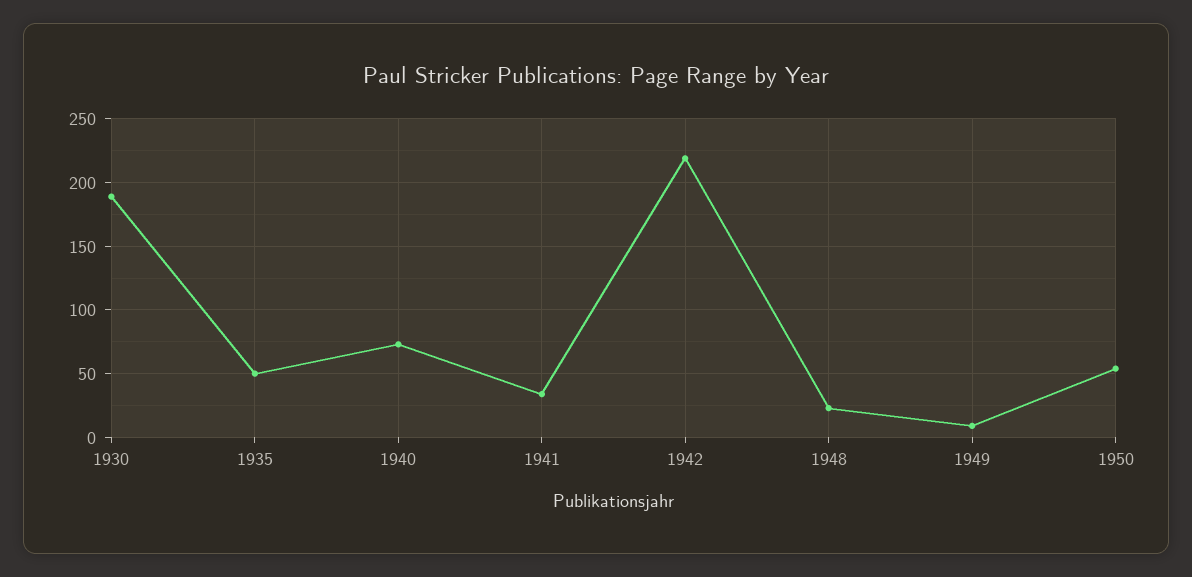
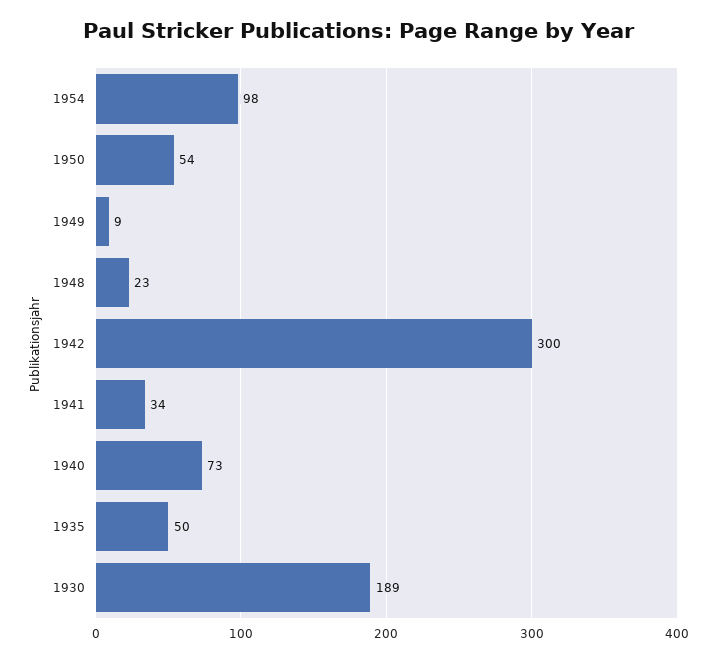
1942: 220 -> 300
1954: none -> 98

